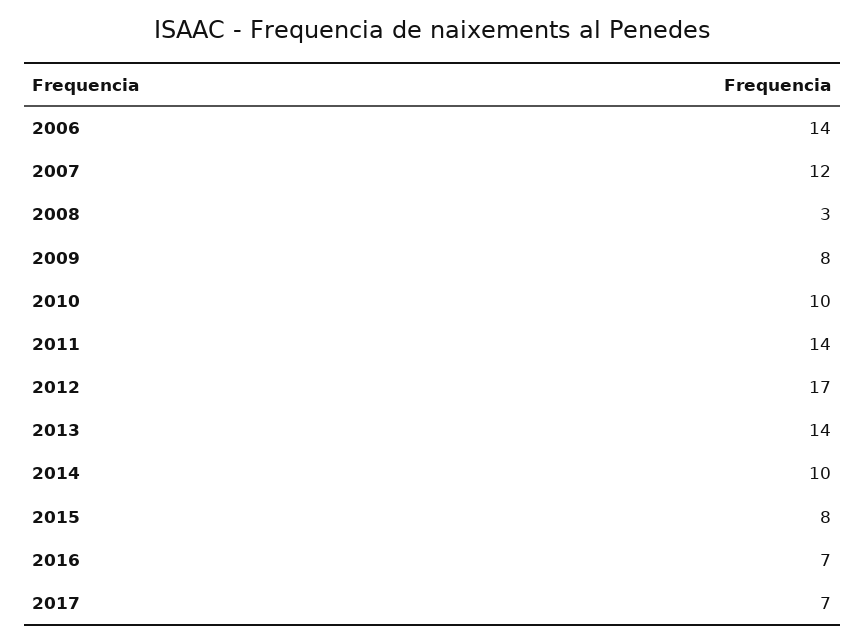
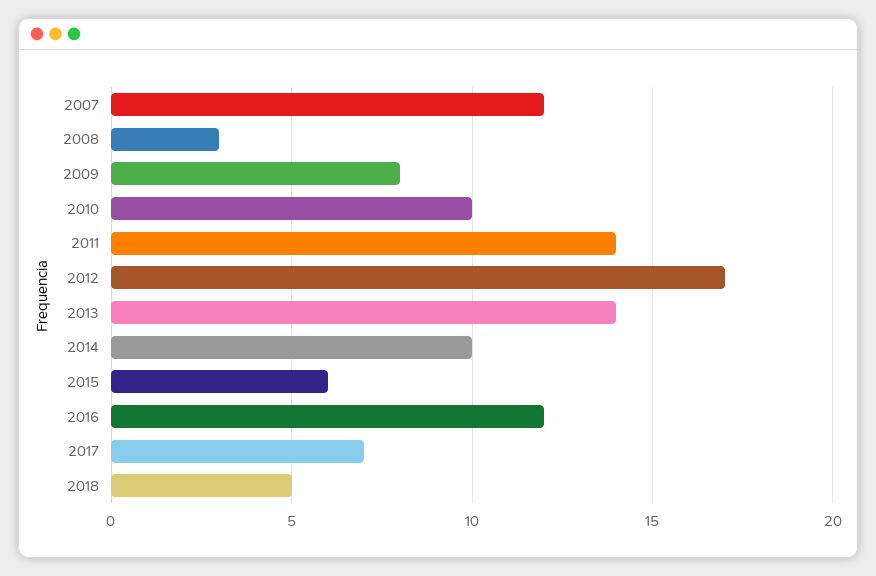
2006: 14 -> none
2015: 8 -> 6
2016: 7 -> 12
2018: none -> 5

